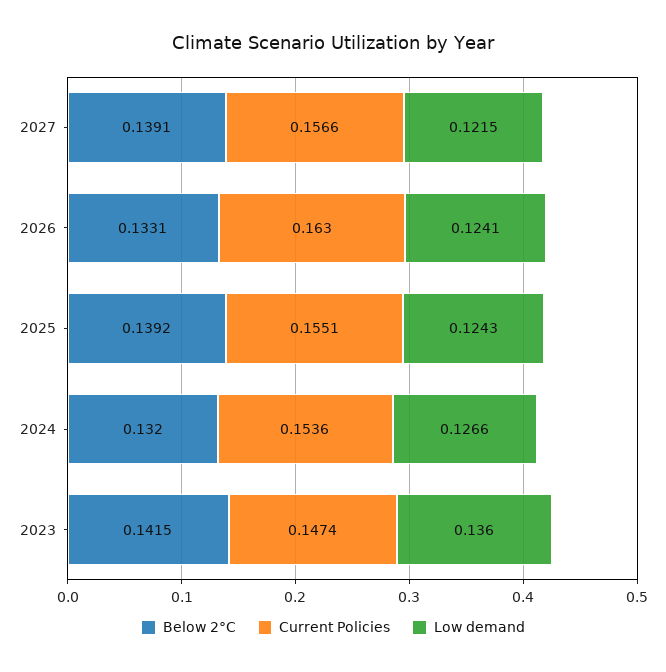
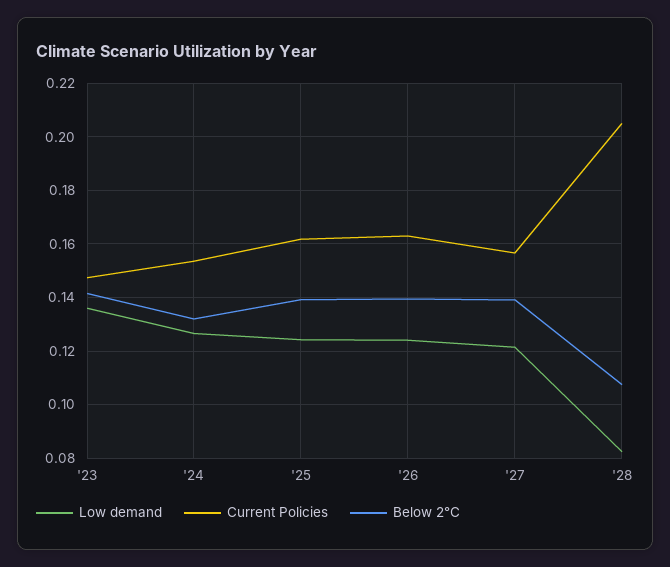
Below 2°C, 2026: 0.1331 -> 0.14
Current Policies, 2025: 0.1551 -> 0.1625
Low demand, '28: none -> 0.0825
Current Policies, '28: none -> 0.205
Below 2°C, '28: none -> 0.1075

